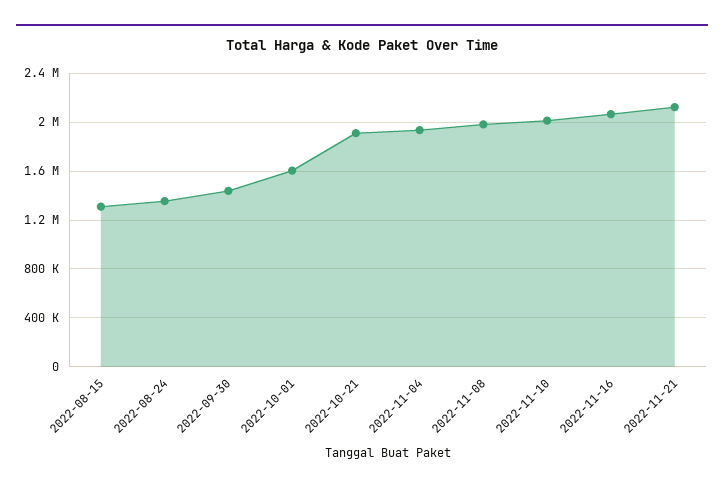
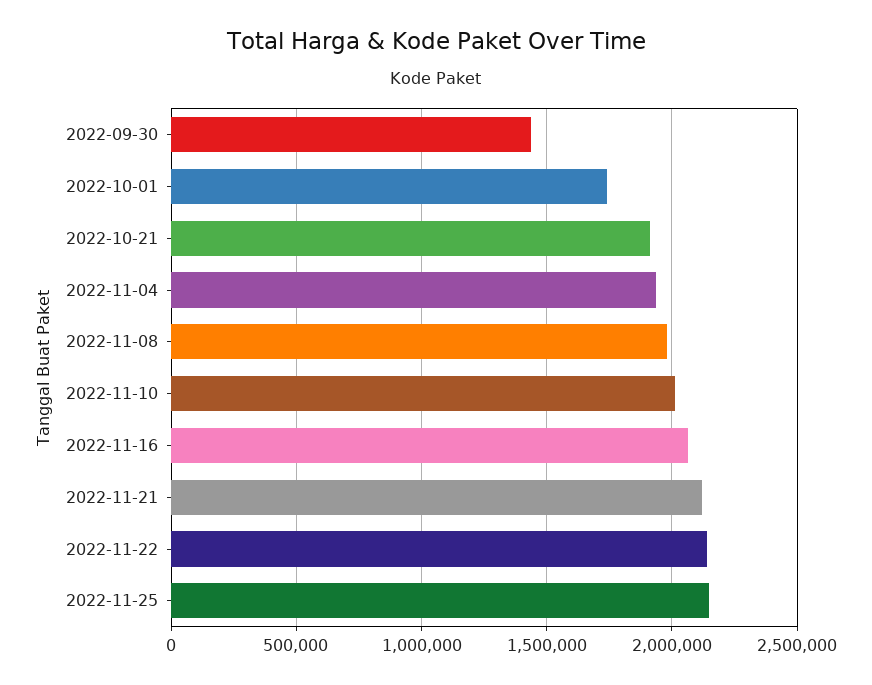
2022-08-15: 1300000 -> none
2022-08-24: 1350000 -> none
2022-10-01: 1600000 -> 1750000
2022-11-22: none -> 2150000
2022-11-25: none -> 2150000

